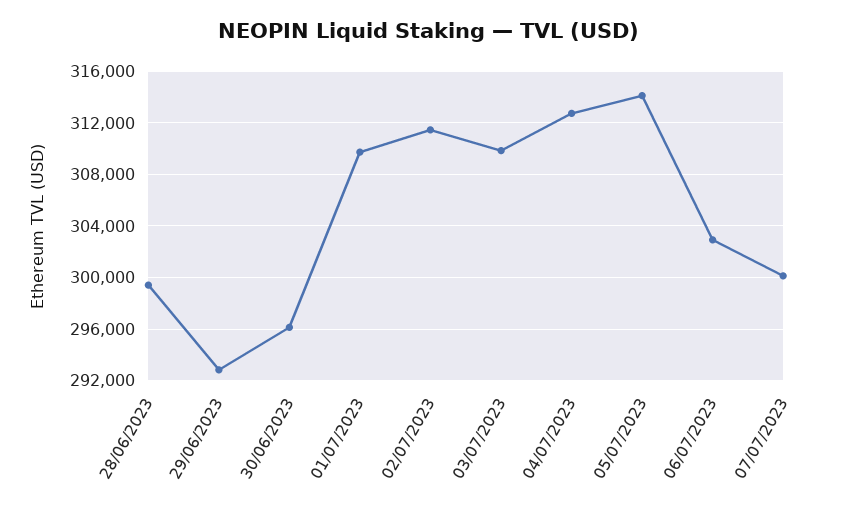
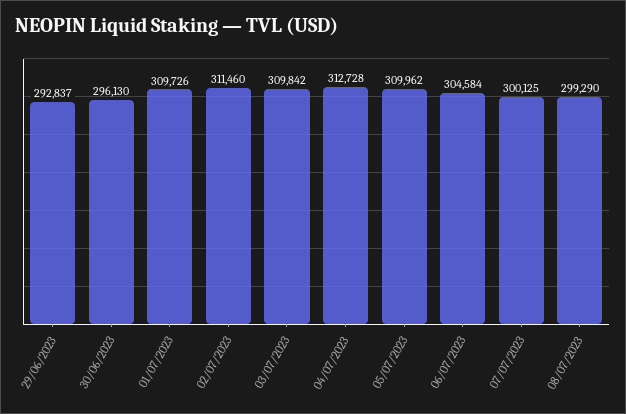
28/06/2023: 299500 -> none
05/07/2023: 314000 -> 309962
06/07/2023: 303000 -> 304584
08/07/2023: none -> 299290

